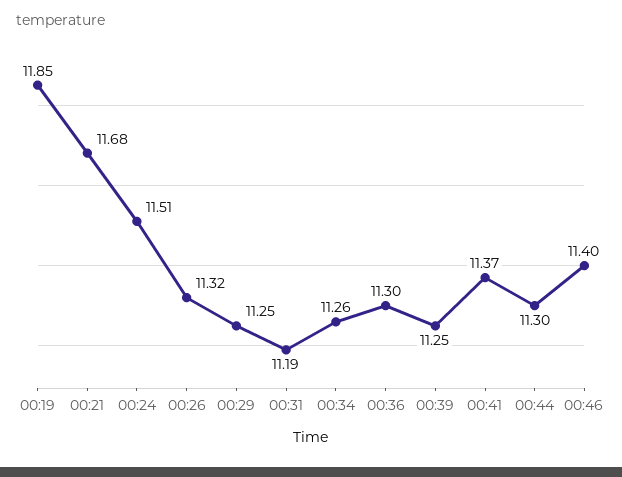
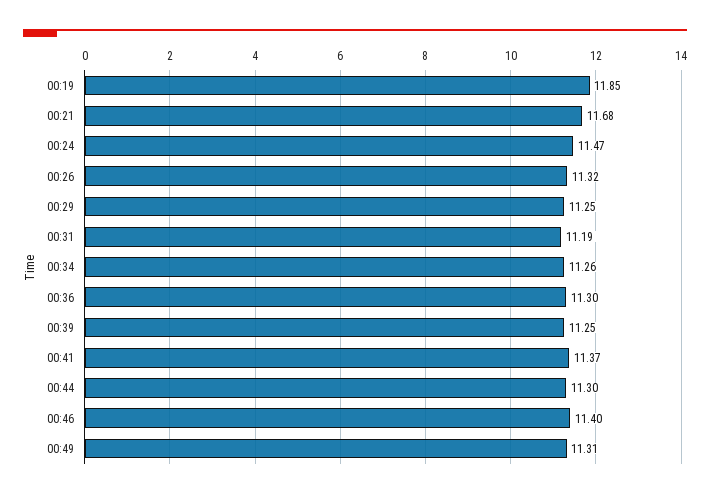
00:24: 11.51 -> 11.47
00:49: none -> 11.31

